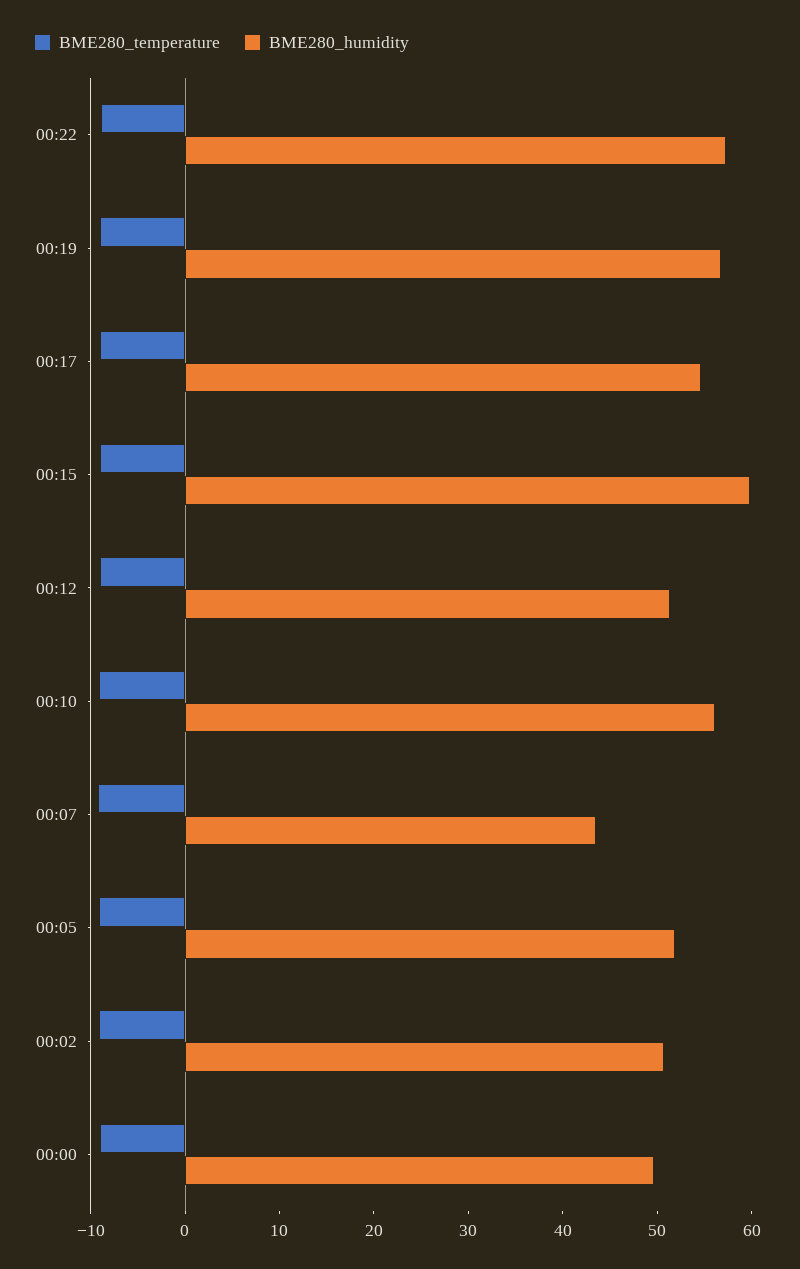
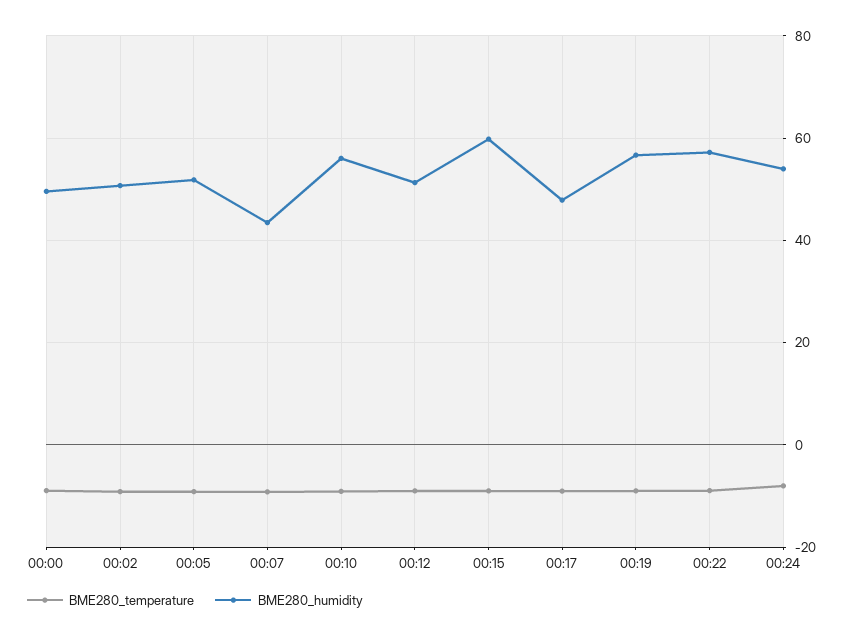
BME280_humidity, 00:17: 54 -> 48
BME280_temperature, 00:24: none -> -8
BME280_humidity, 00:24: none -> 54

